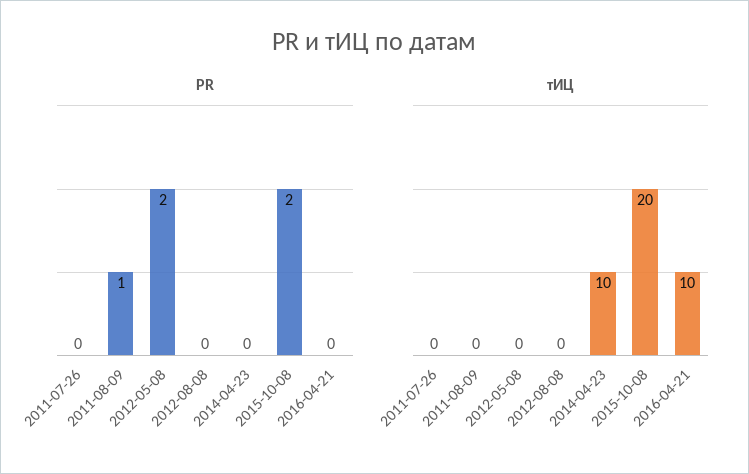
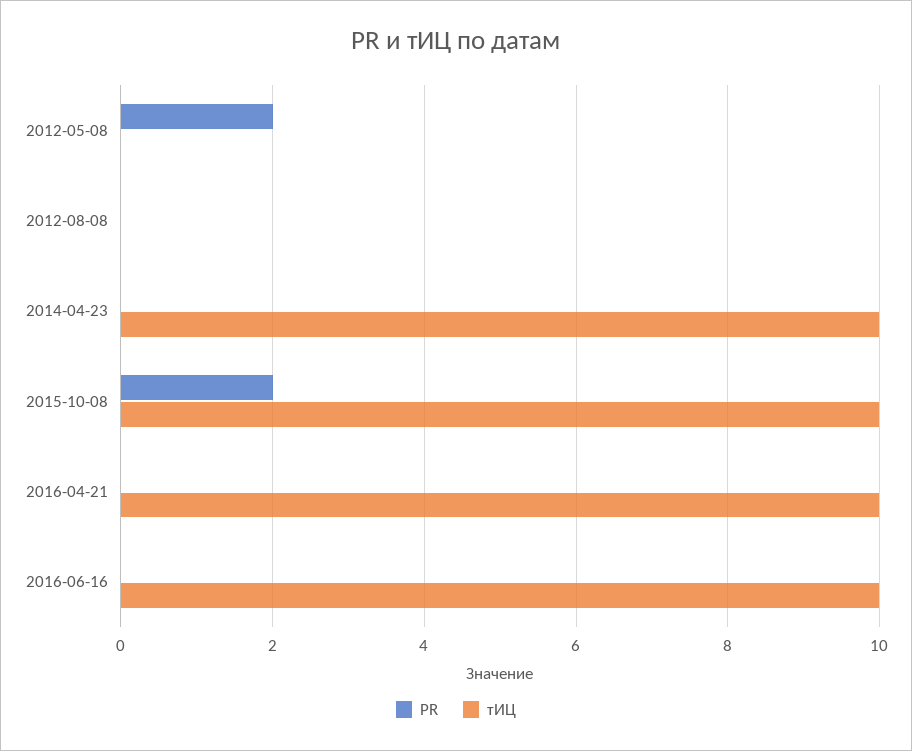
PR, 2011-07-26: 0 -> none
PR, 2011-08-09: 1 -> none
тИЦ, 2011-07-26: 0 -> none
тИЦ, 2011-08-09: 0 -> none
тИЦ, 2015-10-08: 20 -> 10
PR, 2016-06-16: none -> 0
тИЦ, 2016-06-16: none -> 10

